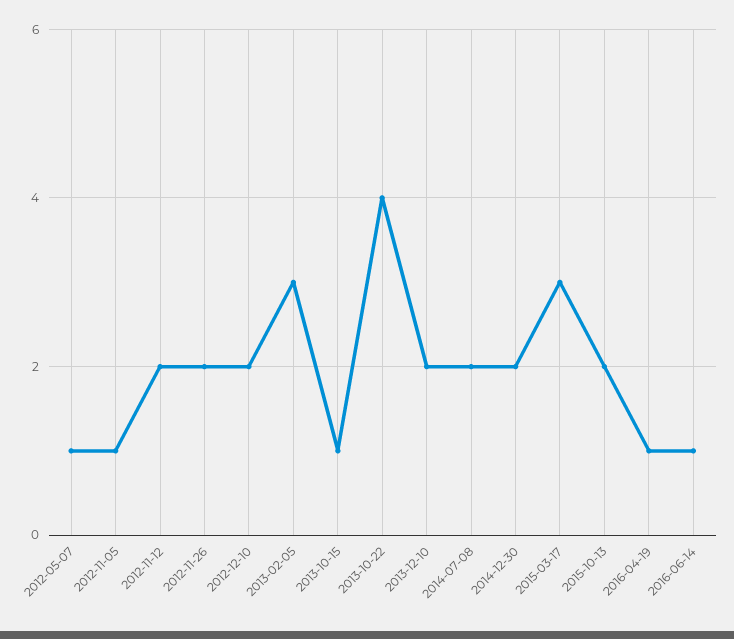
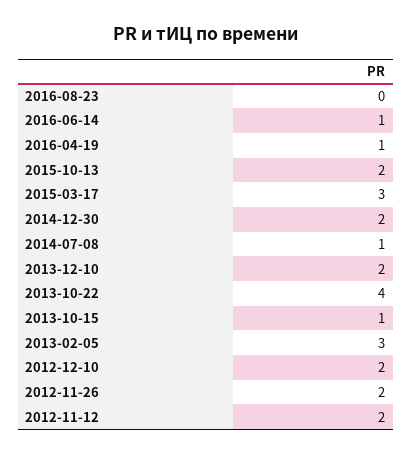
2012-05-07: 1 -> none
2012-11-05: 1 -> none
2014-07-08: 2 -> 1
2016-08-23: none -> 0

